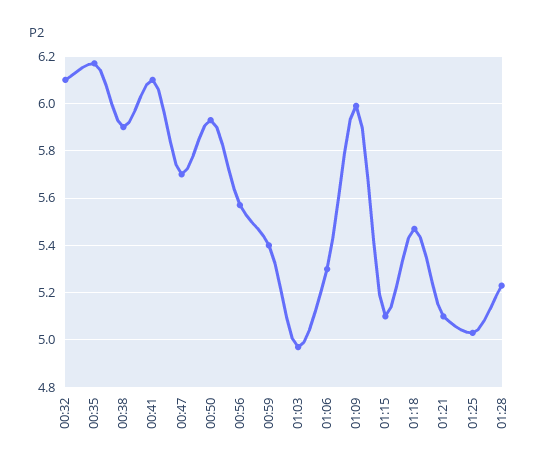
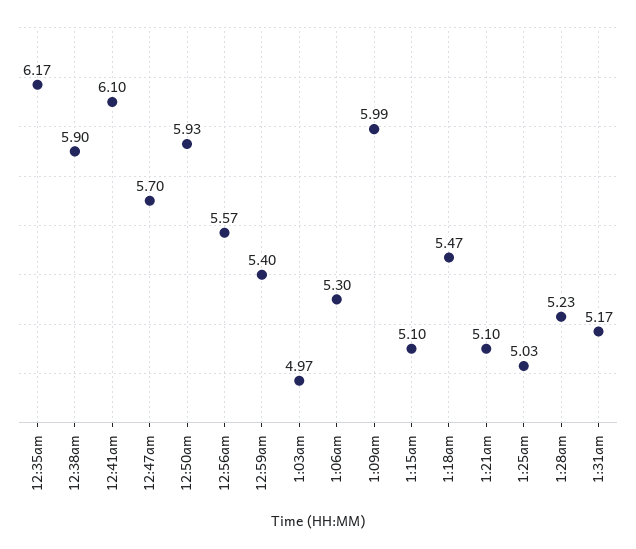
00:32: 6.1 -> none
1:31am: none -> 5.17

